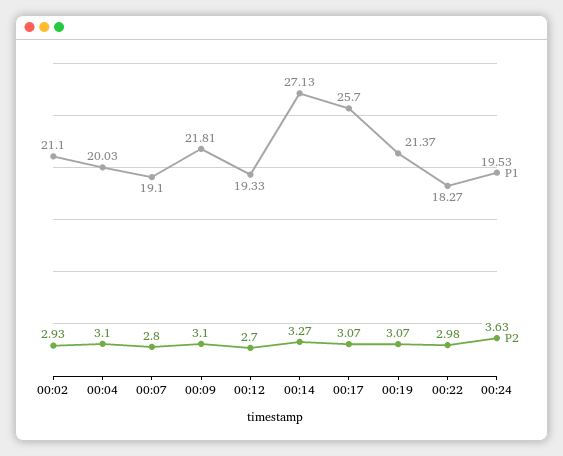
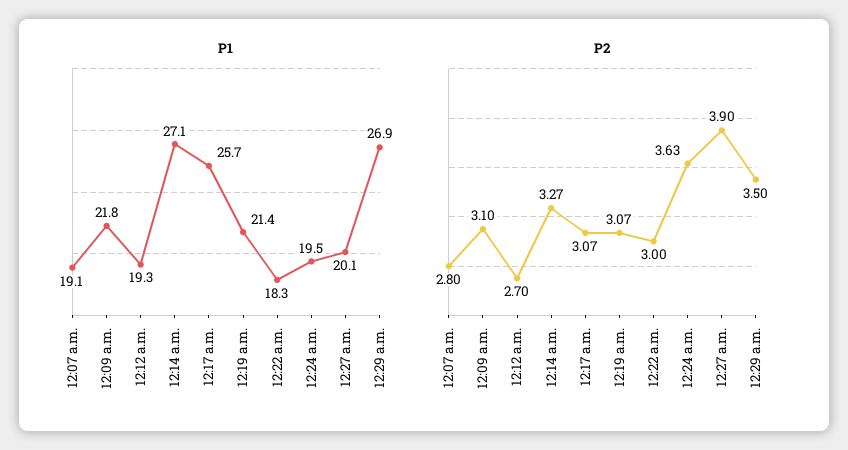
P1, 00:02: 21.1 -> none
P2, 00:02: 2.93 -> none
P1, 00:04: 20.03 -> none
P2, 00:04: 3.1 -> none
P2, 00:22: 2.98 -> 3
P1, 12:27 a.m.: none -> 20.1
P1, 12:29 a.m.: none -> 26.9
P2, 12:27 a.m.: none -> 3.9
P2, 12:29 a.m.: none -> 3.5

